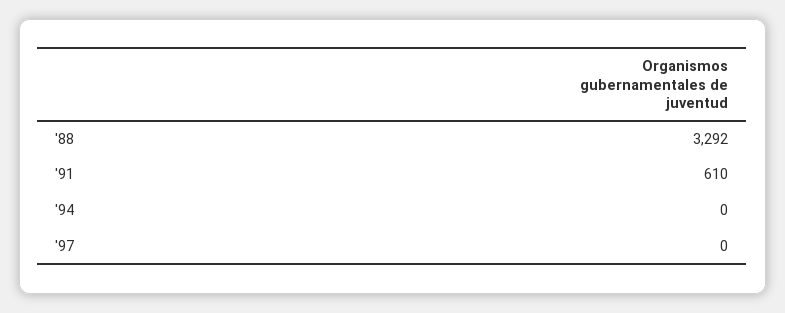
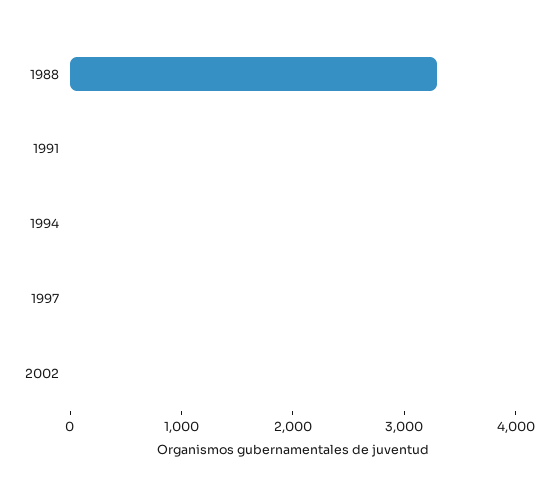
'91: 610 -> 0
2002: none -> 0

